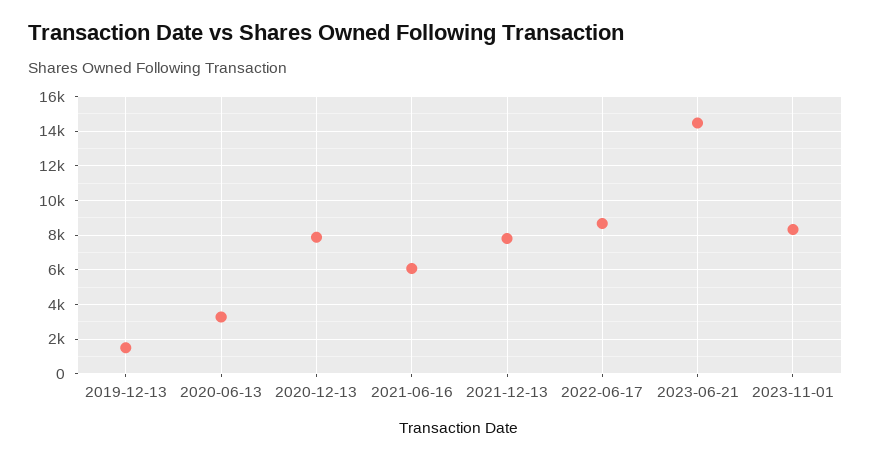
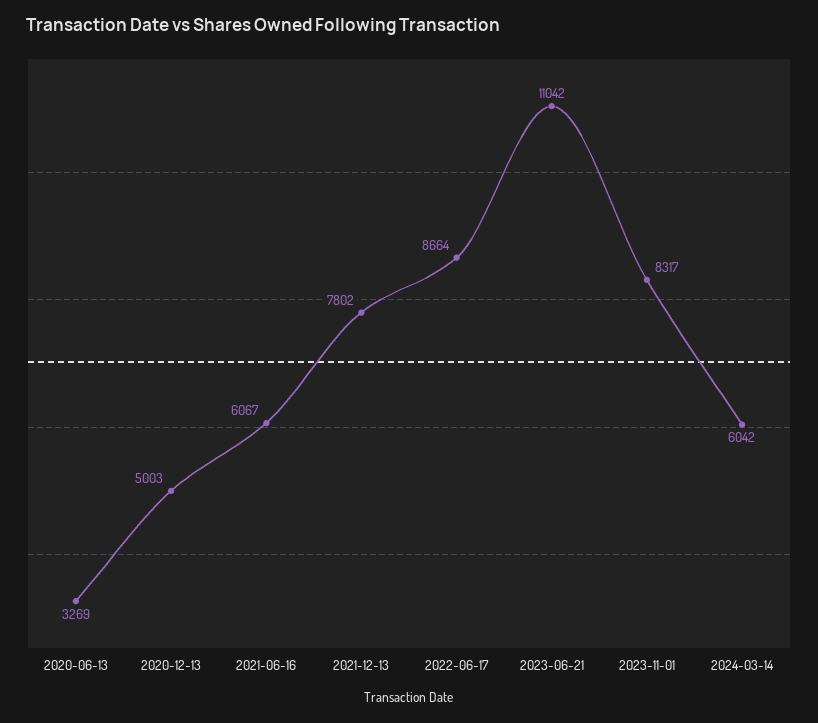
2019-12-13: 1500 -> none
2020-12-13: 8000 -> 5003
2023-06-21: 14500 -> 11042
2024-03-14: none -> 6042

